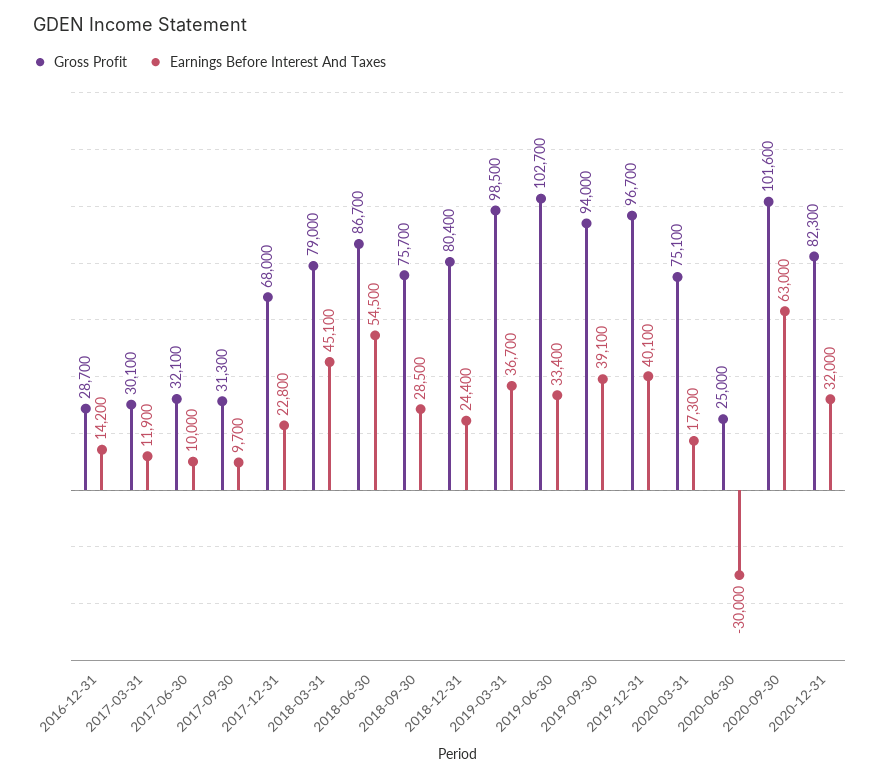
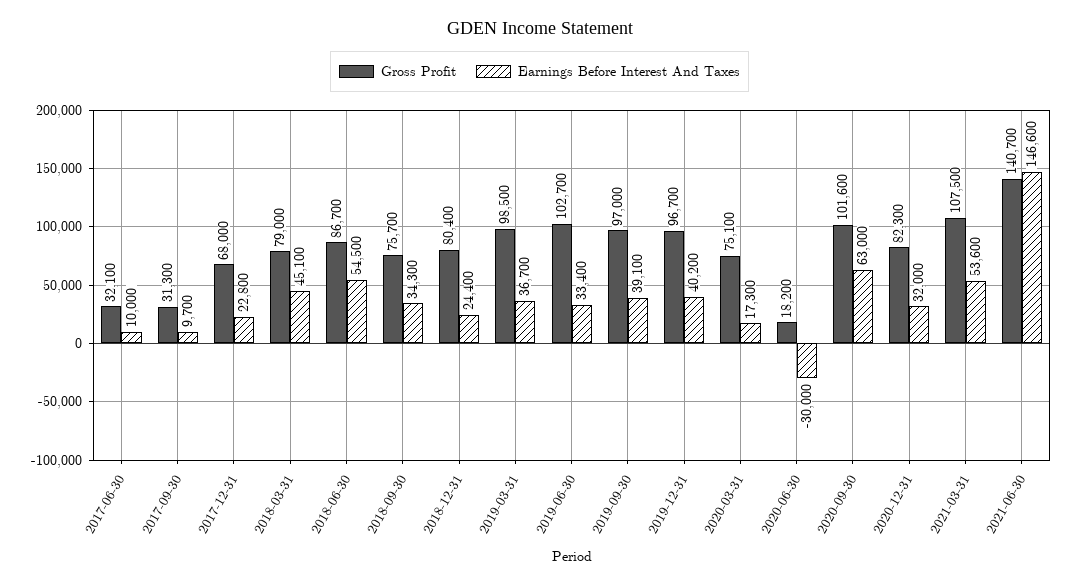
Gross Profit, 2016-12-31: 28700 -> none
Earnings Before Interest And Taxes, 2016-12-31: 14200 -> none
Gross Profit, 2017-03-31: 30100 -> none
Earnings Before Interest And Taxes, 2017-03-31: 11900 -> none
Earnings Before Interest And Taxes, 2018-09-30: 28500 -> 34300
Gross Profit, 2019-09-30: 94000 -> 97000
Earnings Before Interest And Taxes, 2019-12-31: 40100 -> 40200
Gross Profit, 2020-06-30: 25000 -> 18200
Gross Profit, 2021-03-31: none -> 107500
Earnings Before Interest And Taxes, 2021-03-31: none -> 53600
Gross Profit, 2021-06-30: none -> 140700
Earnings Before Interest And Taxes, 2021-06-30: none -> 146600

